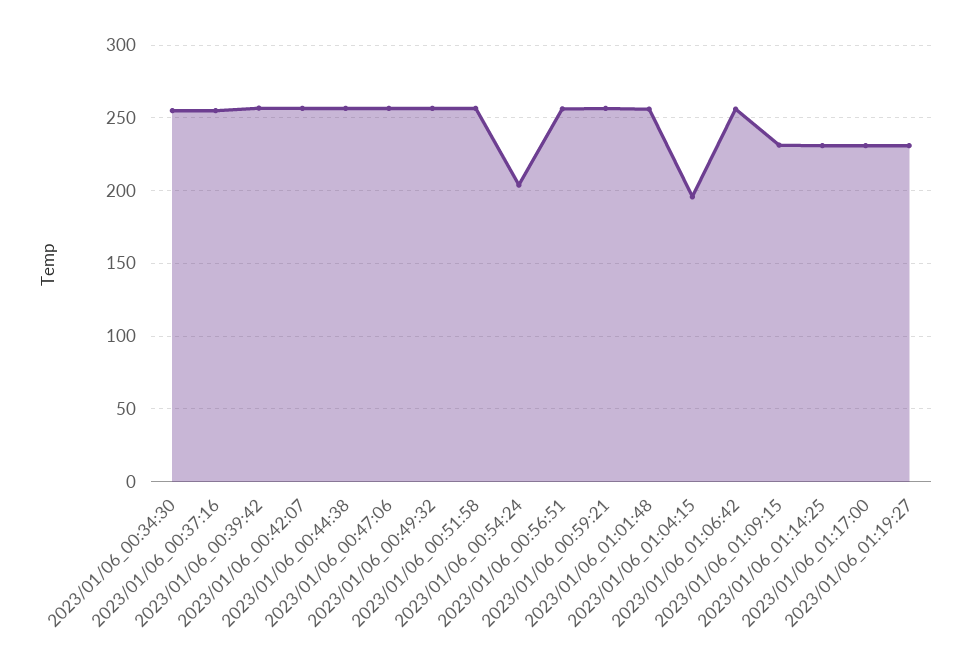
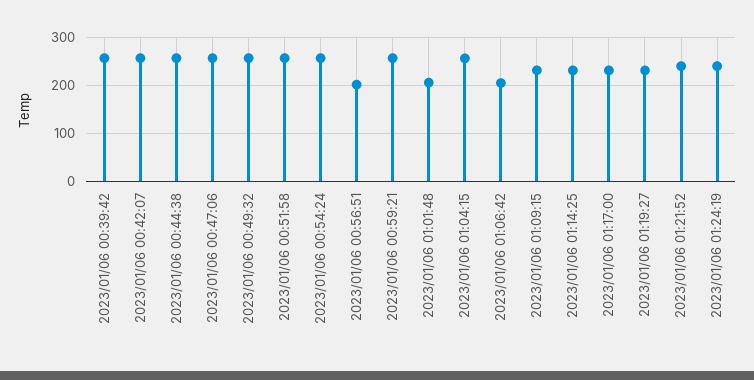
2023/01/06_00:34:30: 255 -> none
2023/01/06_00:37:16: 255 -> none
2023/01/06_00:54:24: 205 -> 260
2023/01/06_00:56:51: 255 -> 200
2023/01/06_01:01:48: 255 -> 200
2023/01/06_01:04:15: 195 -> 260
2023/01/06_01:06:42: 255 -> 200
2023/01/06 01:21:52: none -> 240
2023/01/06 01:24:19: none -> 240

